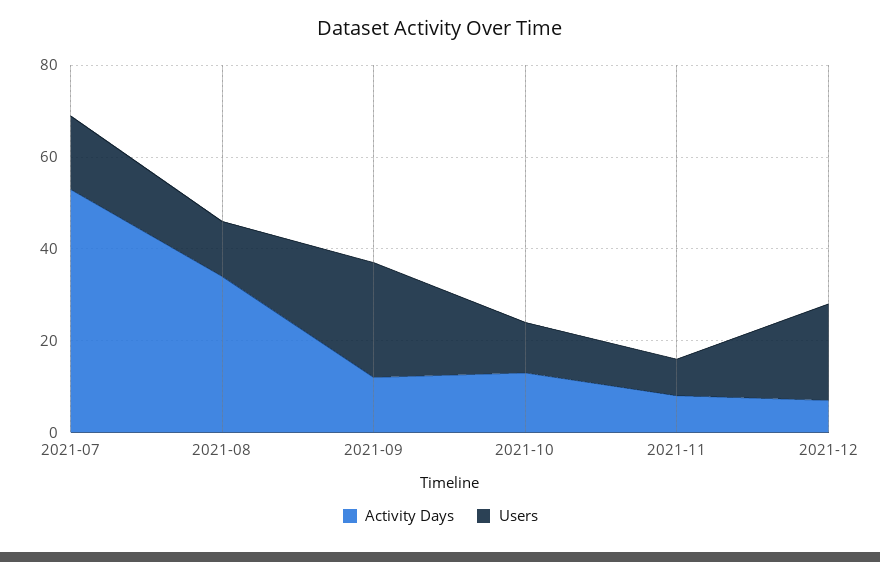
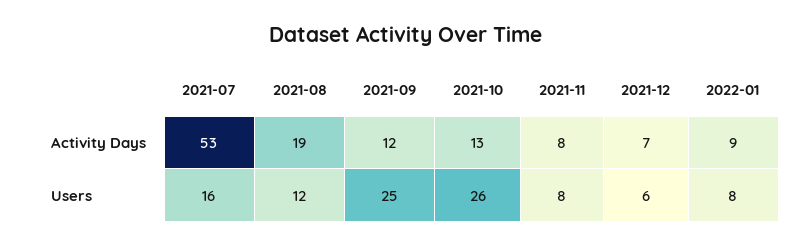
Activity Days, 2021-08: 35 -> 19
Users, 2021-10: 10 -> 26
Users, 2021-12: 20 -> 6
Activity Days, 2022-01: none -> 9
Users, 2022-01: none -> 8

